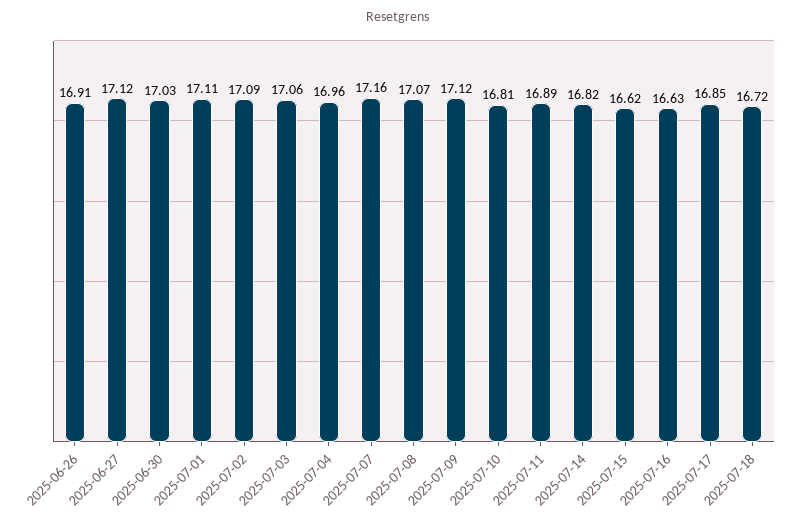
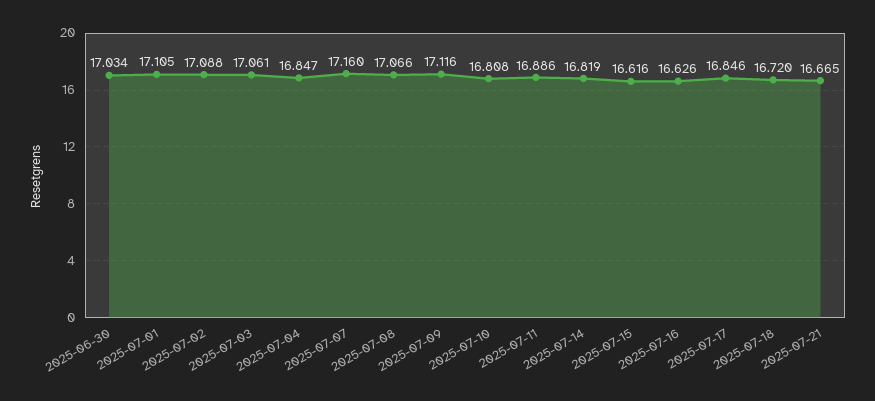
2025-06-26: 16.91 -> none
2025-06-27: 17.12 -> none
2025-07-04: 16.96 -> 16.847
2025-07-21: none -> 16.665

